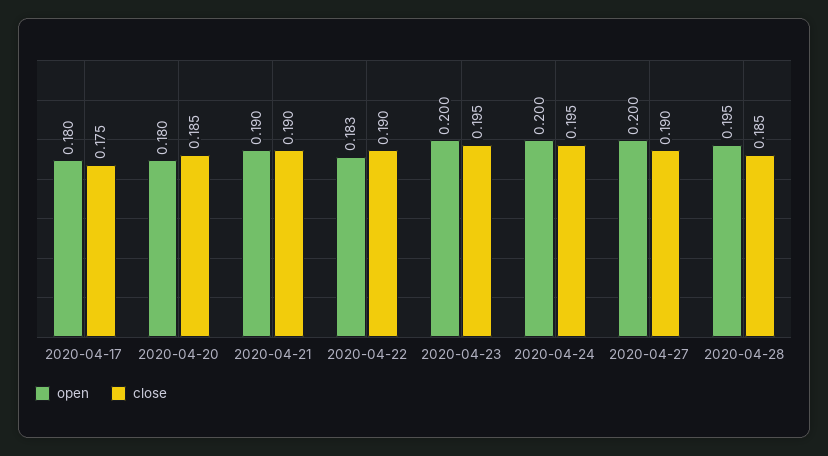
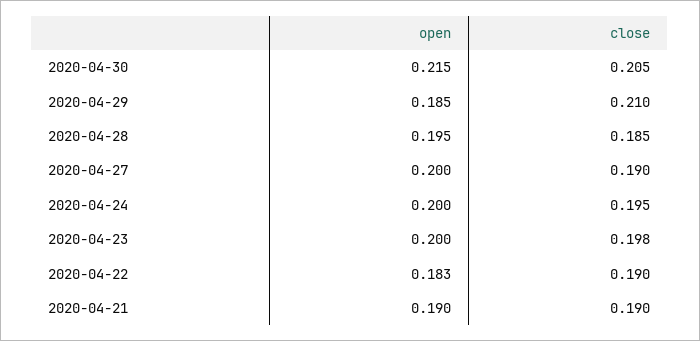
open, 2020-04-17: 0.18 -> none
close, 2020-04-17: 0.175 -> none
open, 2020-04-20: 0.18 -> none
close, 2020-04-20: 0.185 -> none
close, 2020-04-23: 0.195 -> 0.198
open, 2020-04-30: none -> 0.215
close, 2020-04-30: none -> 0.205
open, 2020-04-29: none -> 0.185
close, 2020-04-29: none -> 0.21

